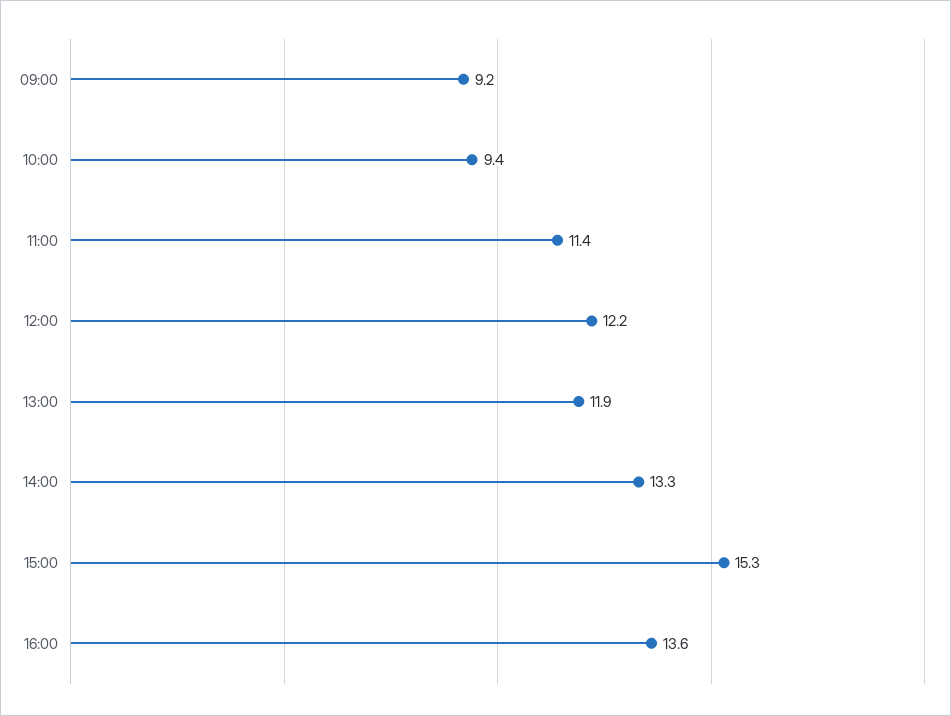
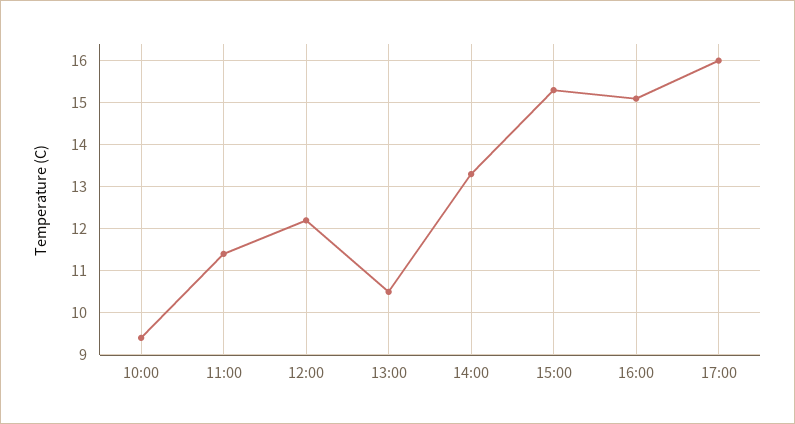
09:00: 9.2 -> none
13:00: 11.9 -> 10.5
16:00: 13.6 -> 15
17:00: none -> 16

